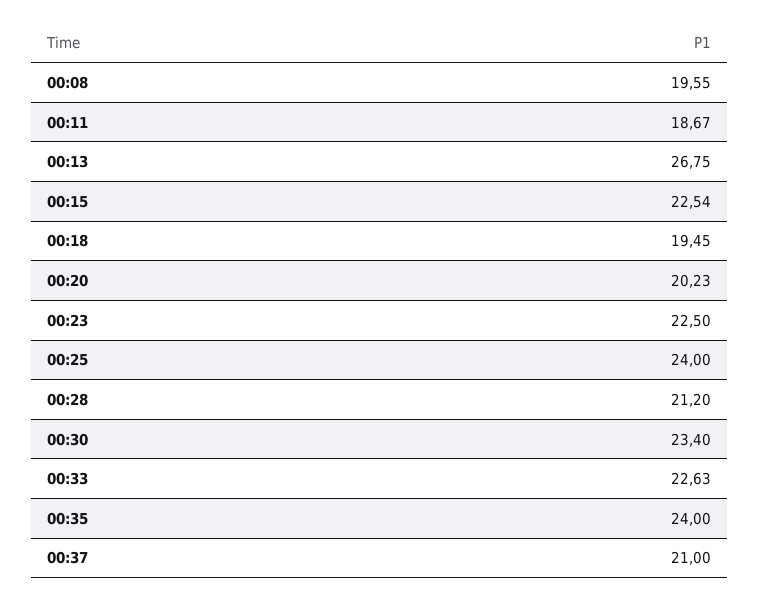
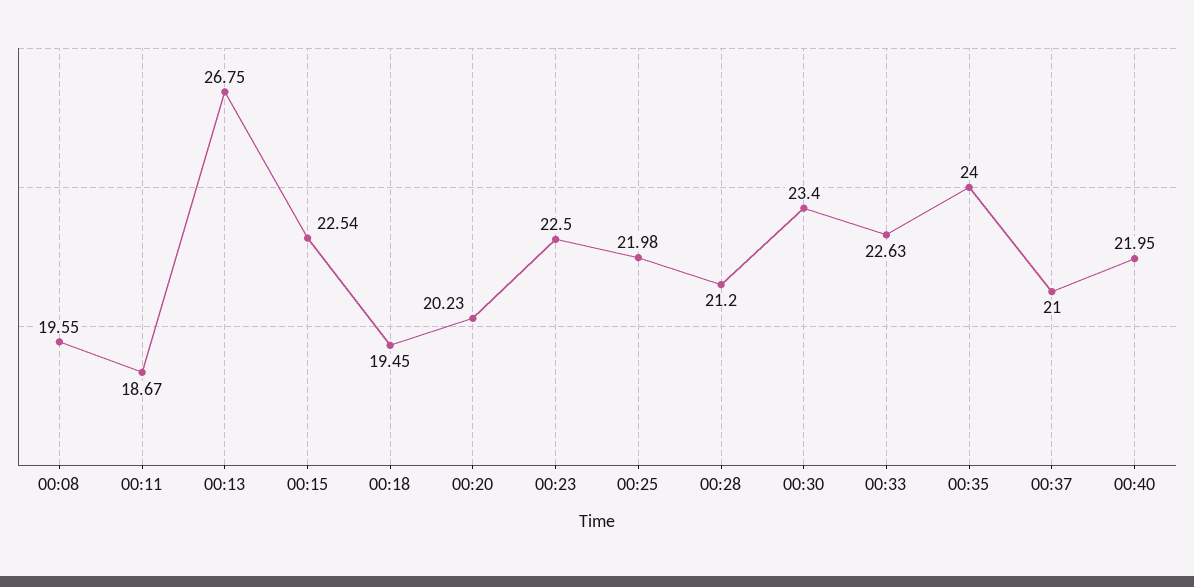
00:25: 24 -> 21.98
00:40: none -> 21.95

